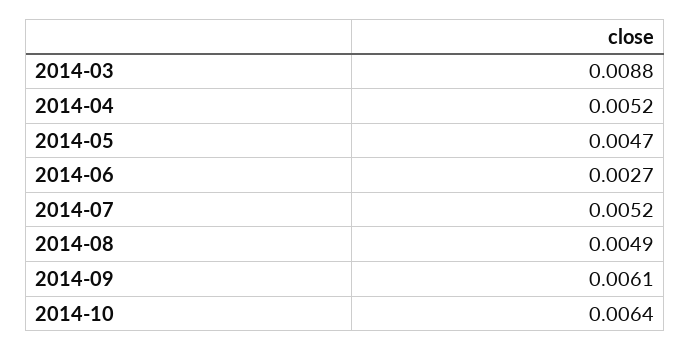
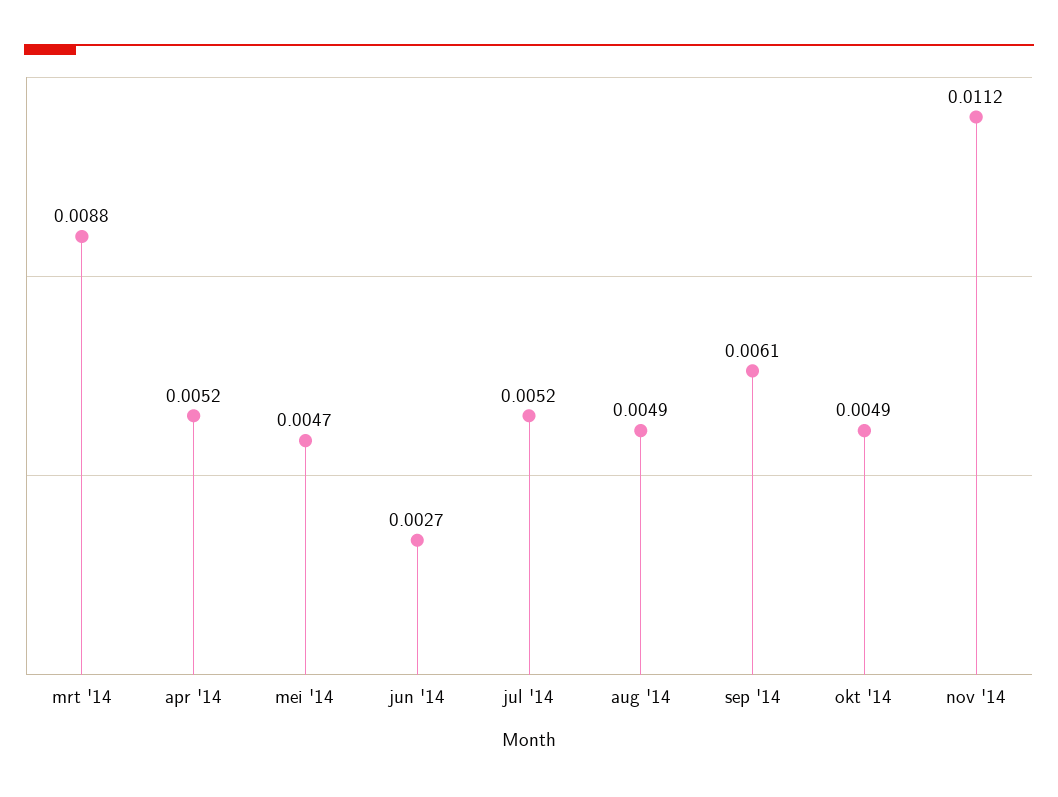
2014-10: 0.0064 -> 0.0049
nov '14: none -> 0.0112

